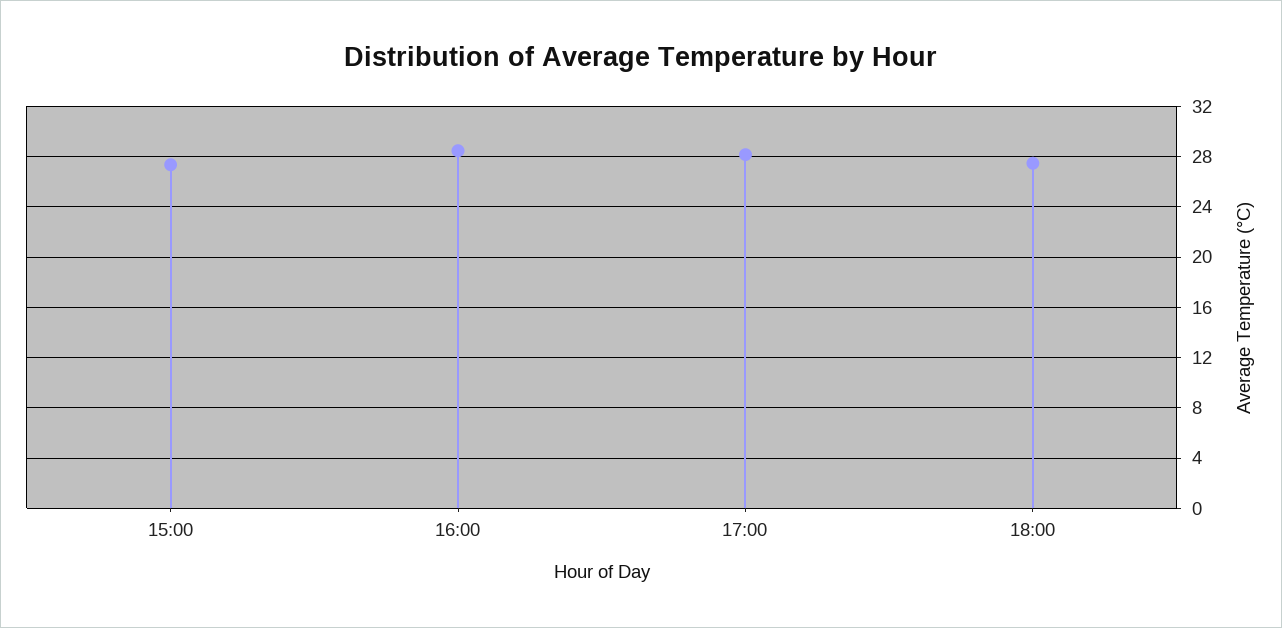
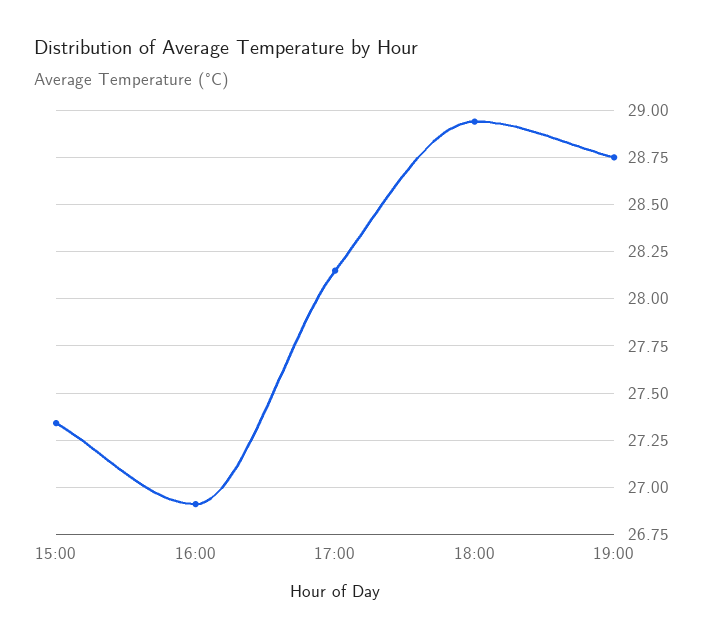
16:00: 28.5 -> 26.9
18:00: 27.5 -> 28.95
19:00: none -> 28.75

